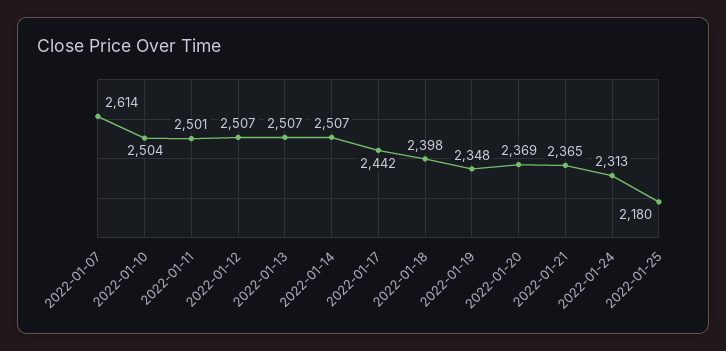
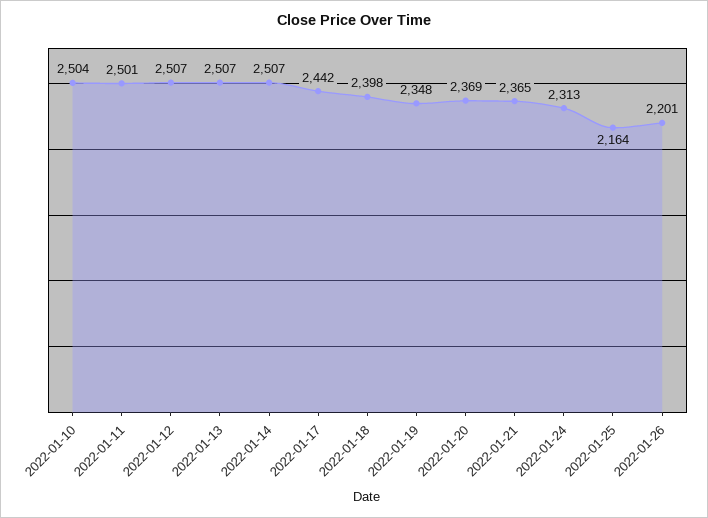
2022-01-07: 2614 -> none
2022-01-25: 2180 -> 2164
2022-01-26: none -> 2201

